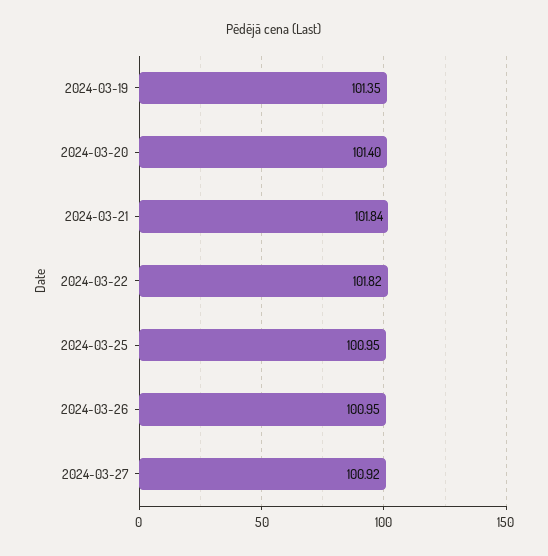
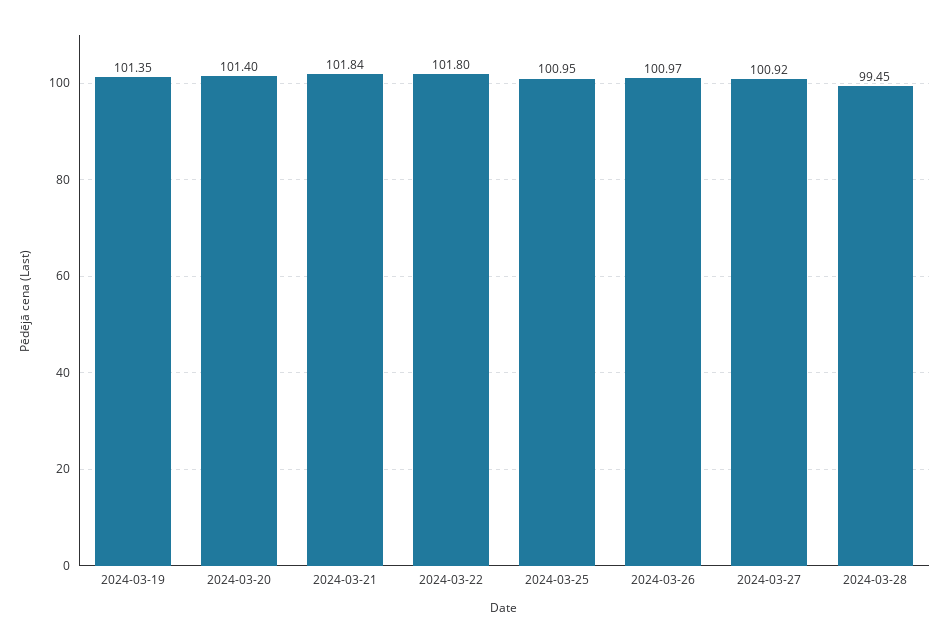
2024-03-22: 101.82 -> 101.8
2024-03-26: 100.95 -> 100.97
2024-03-28: none -> 99.45

